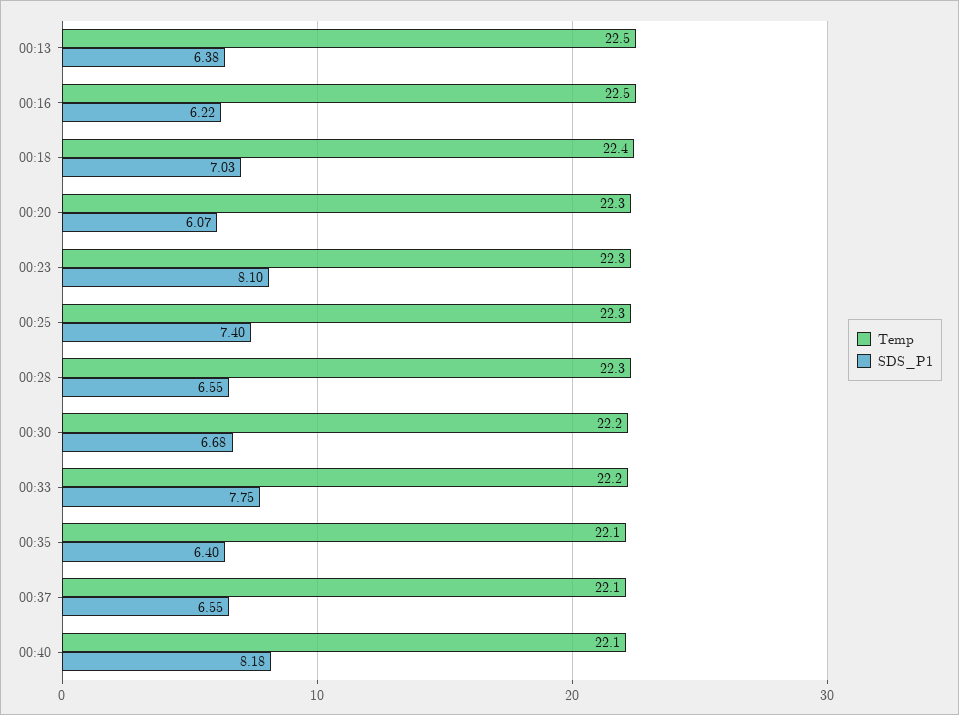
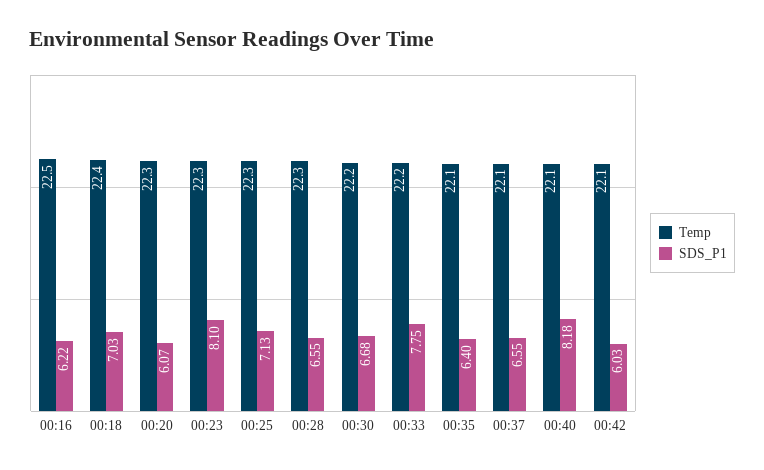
Temp, 00:13: 22.5 -> none
SDS_P1, 00:13: 6.38 -> none
SDS_P1, 00:25: 7.4 -> 7.13
Temp, 00:42: none -> 22.1
SDS_P1, 00:42: none -> 6.03

